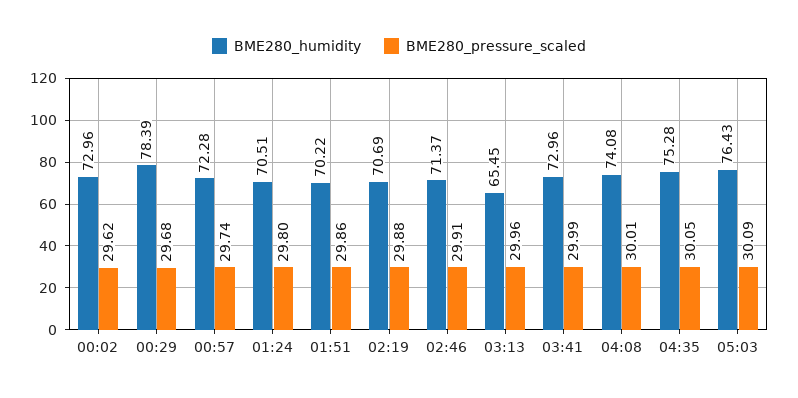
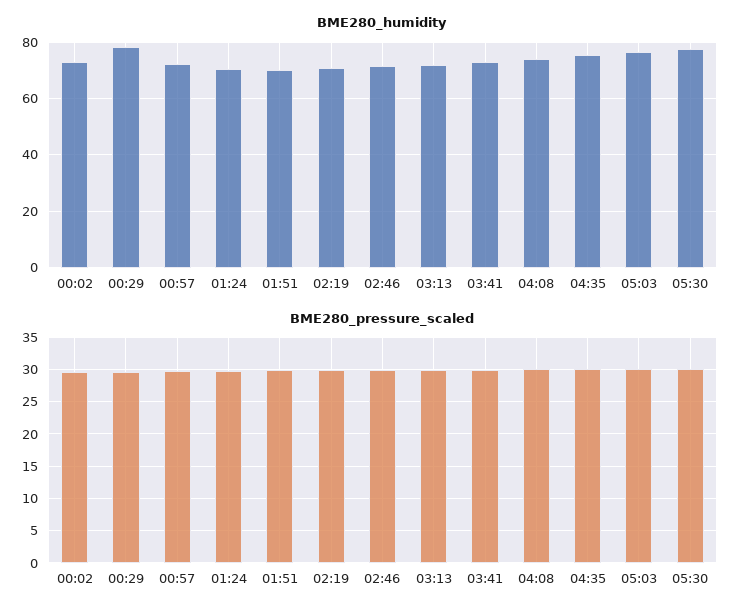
BME280_humidity, 03:13: 65.45 -> 72.5
BME280_humidity, 05:30: none -> 77.5
BME280_pressure_scaled, 05:30: none -> 30

